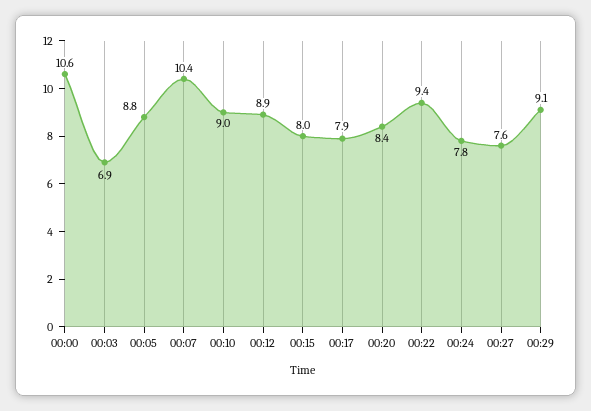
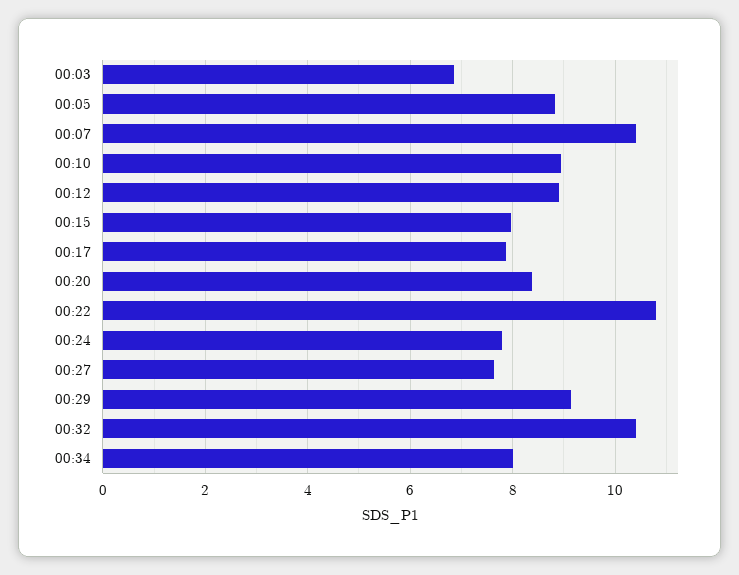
00:00: 10.6 -> none
00:22: 9.4 -> 10.8
00:32: none -> 10.4
00:34: none -> 8

